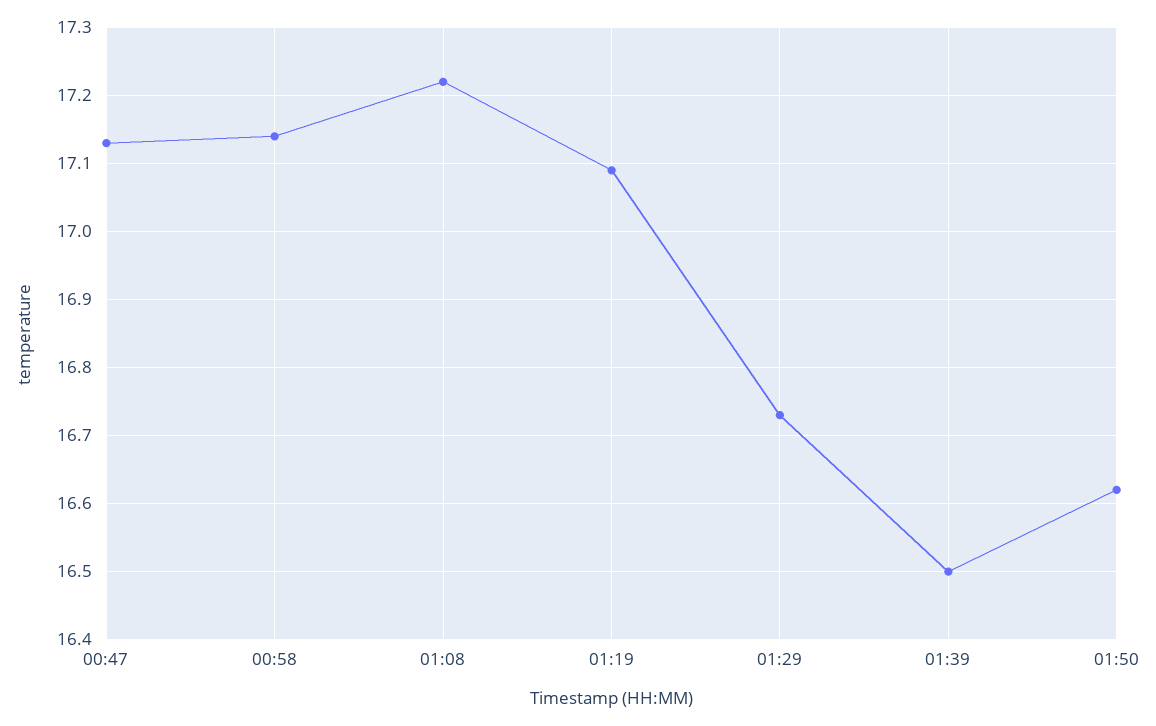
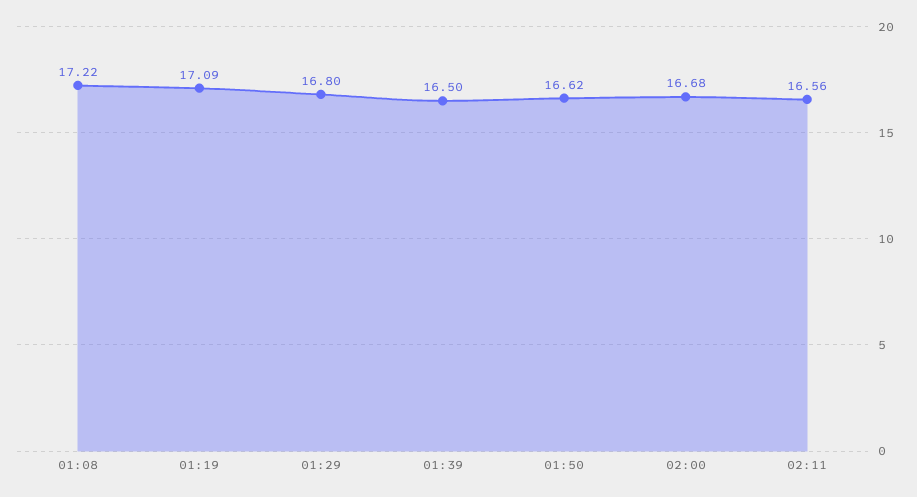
00:47: 17.13 -> none
00:58: 17.14 -> none
01:29: 16.73 -> 16.8
02:00: none -> 16.68
02:11: none -> 16.56

